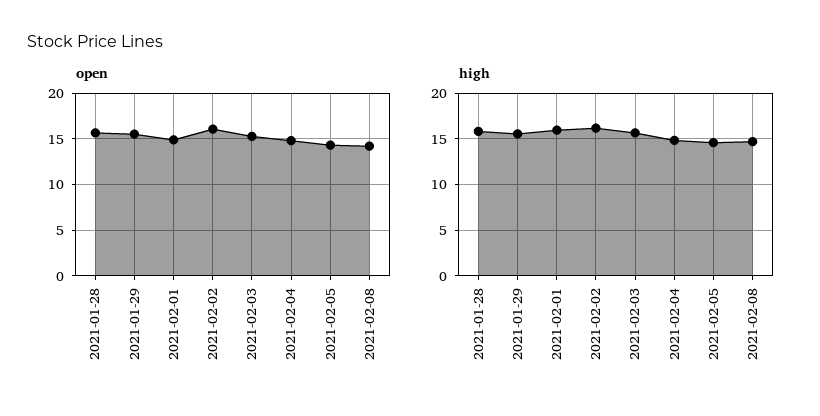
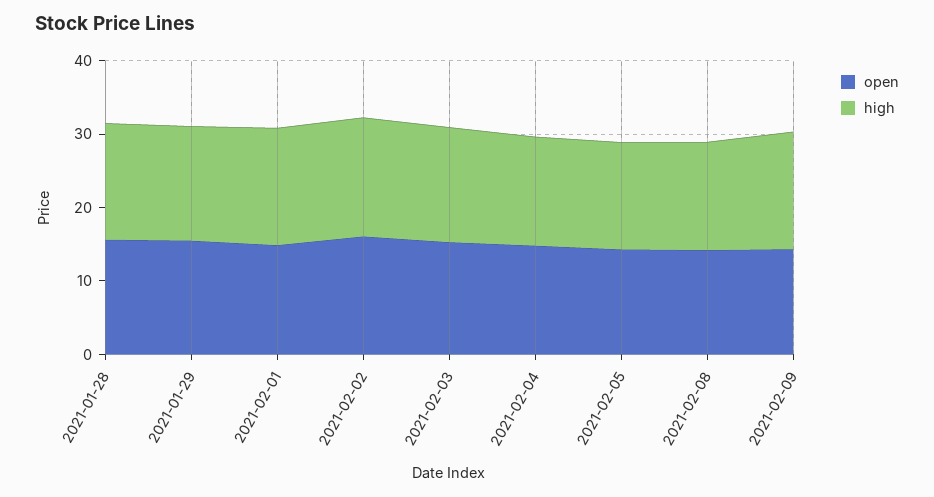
open, 2021-02-09: none -> 14
high, 2021-02-09: none -> 16

